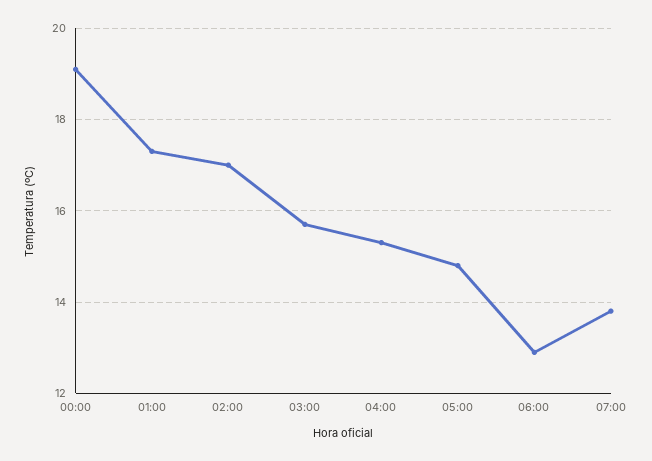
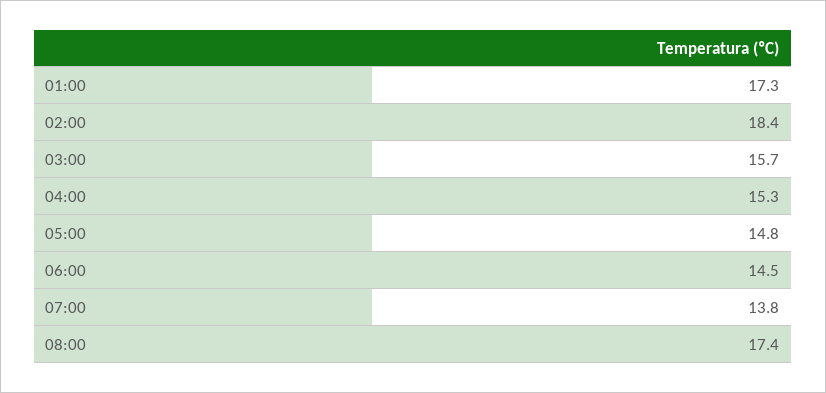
00:00: 19 -> none
02:00: 17 -> 18.4
06:00: 13 -> 14.5
08:00: none -> 17.4

